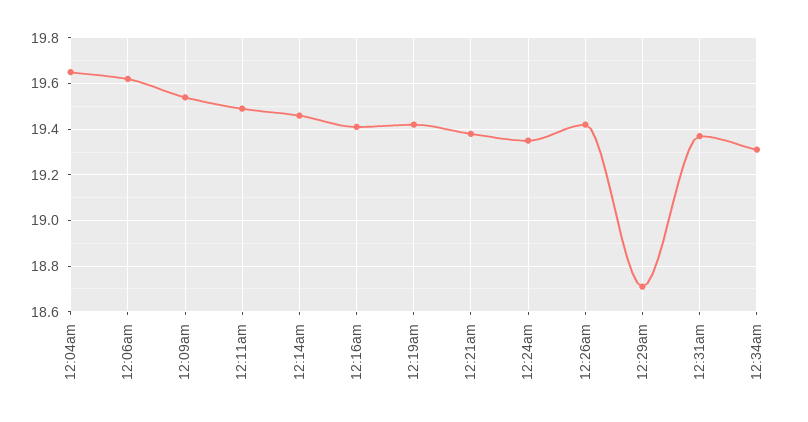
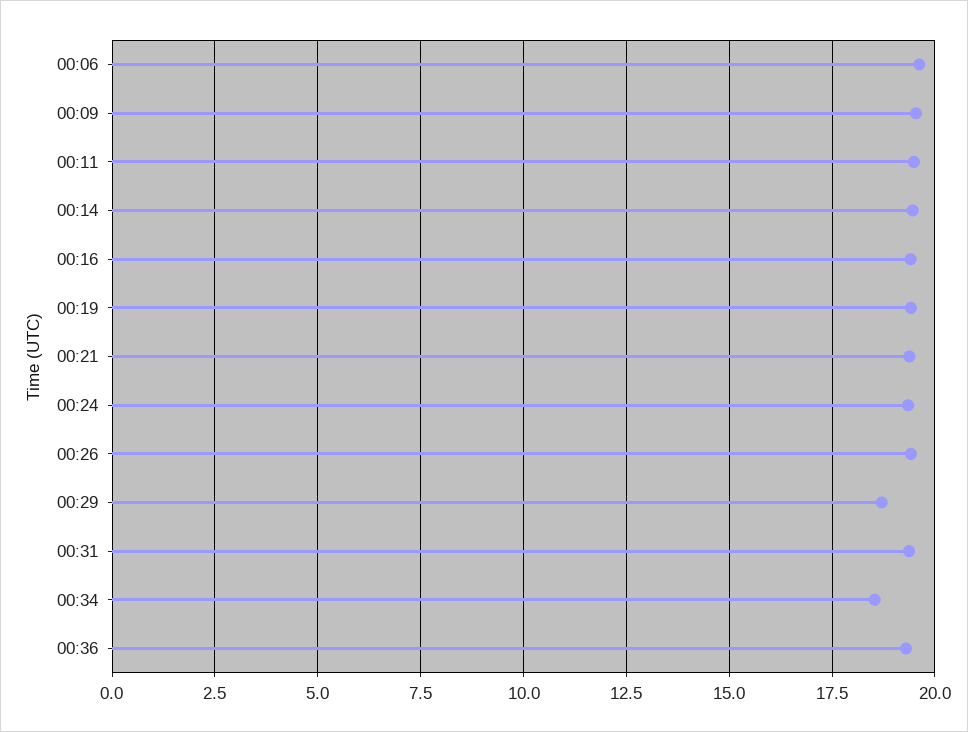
12:04am: 19.65 -> none
12:34am: 19.3 -> 18.5
00:36: none -> 19.25

